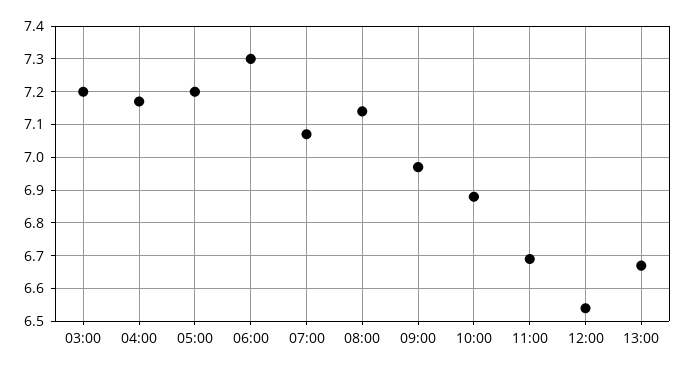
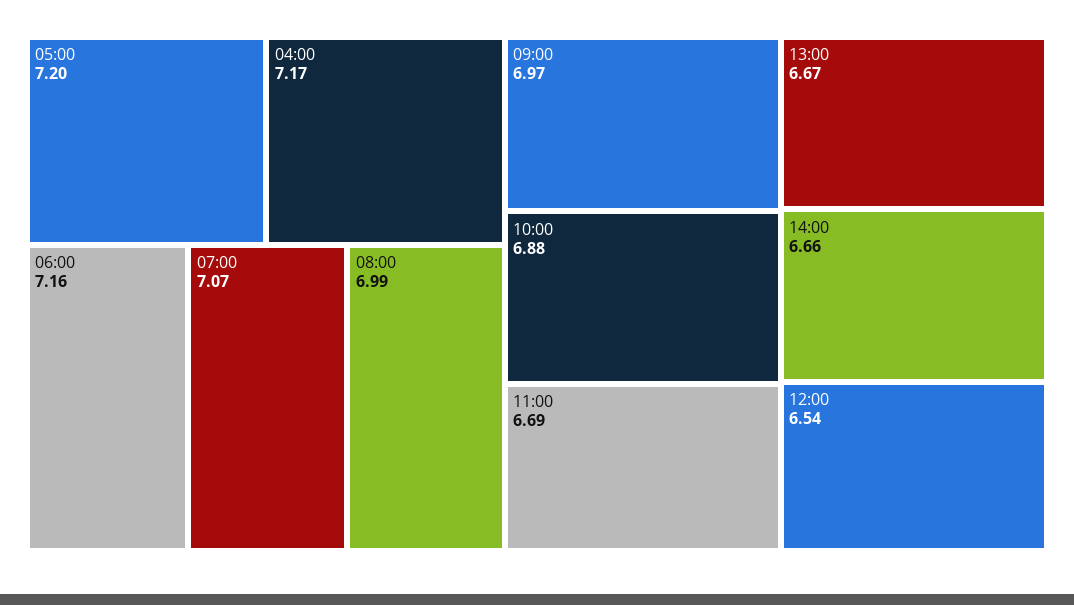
03:00: 7.2 -> none
06:00: 7.3 -> 7.16
08:00: 7.15 -> 6.99
14:00: none -> 6.66

